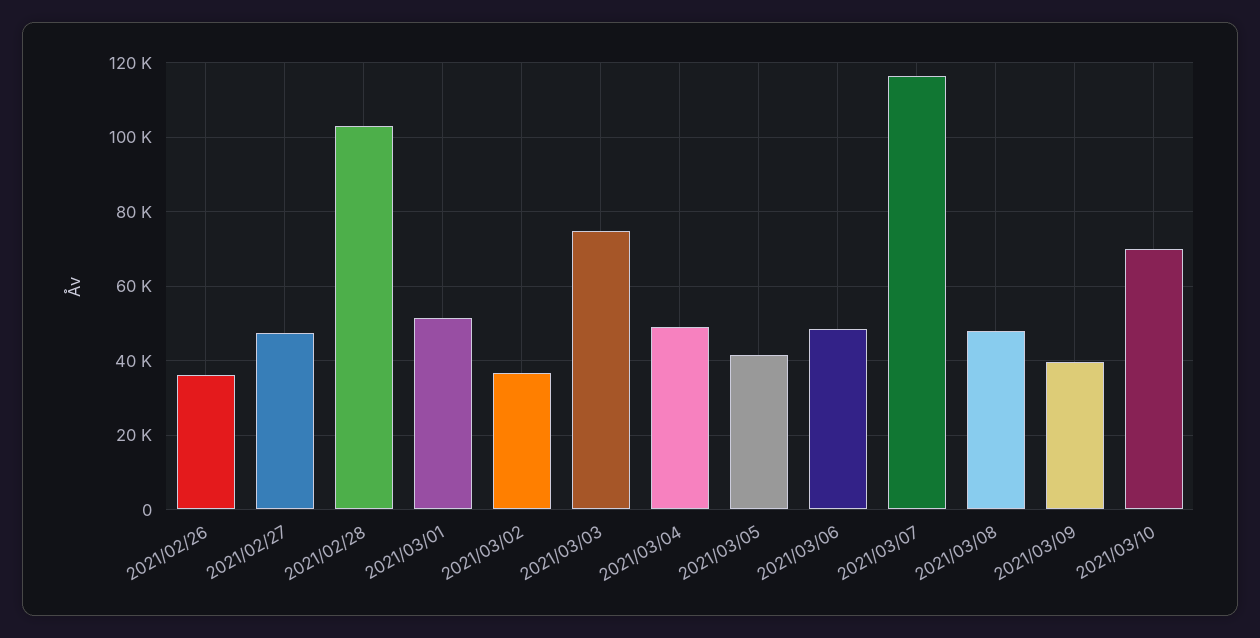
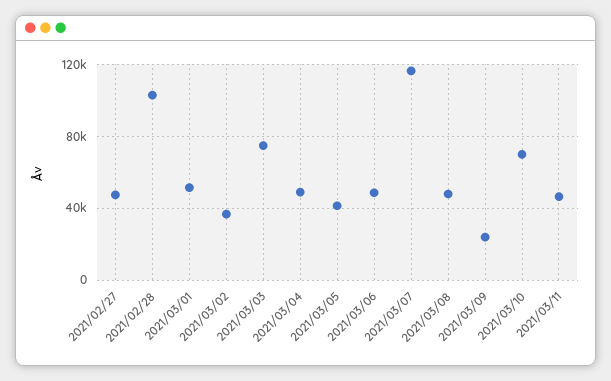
2021/02/26: 36000 -> none
2021/03/09: 40000 -> 25000
2021/03/11: none -> 45000

